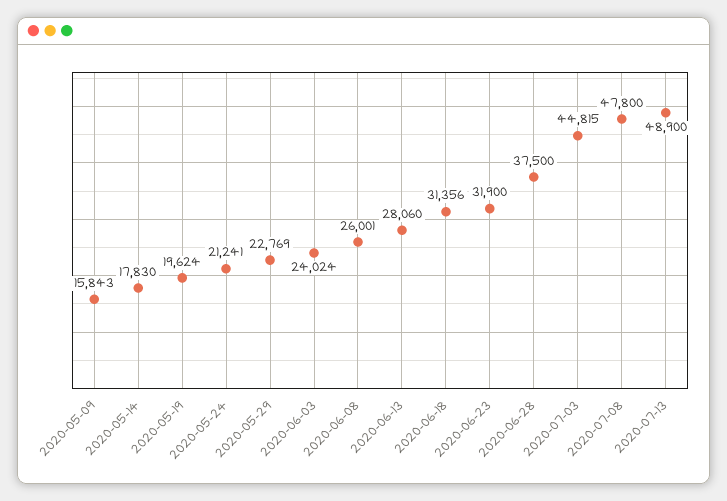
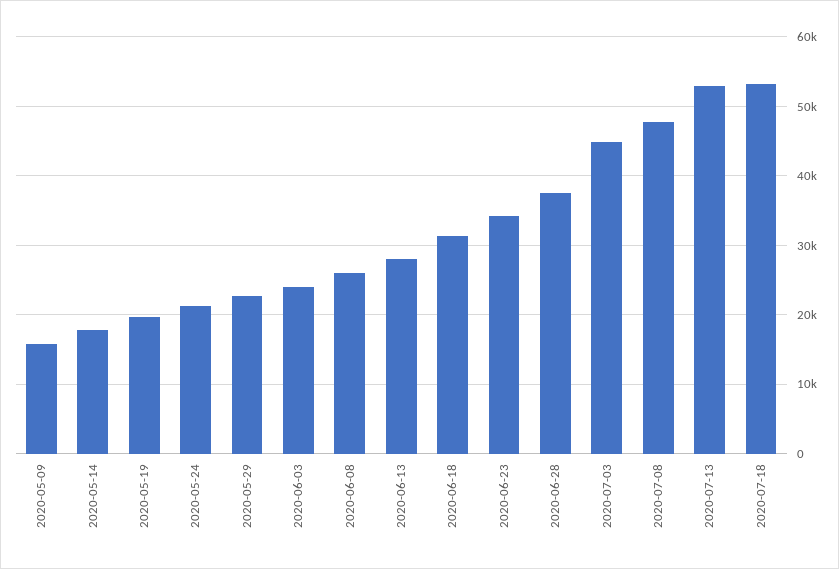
2020-06-23: 31900 -> 34000
2020-07-13: 48900 -> 53000
2020-07-18: none -> 53000

